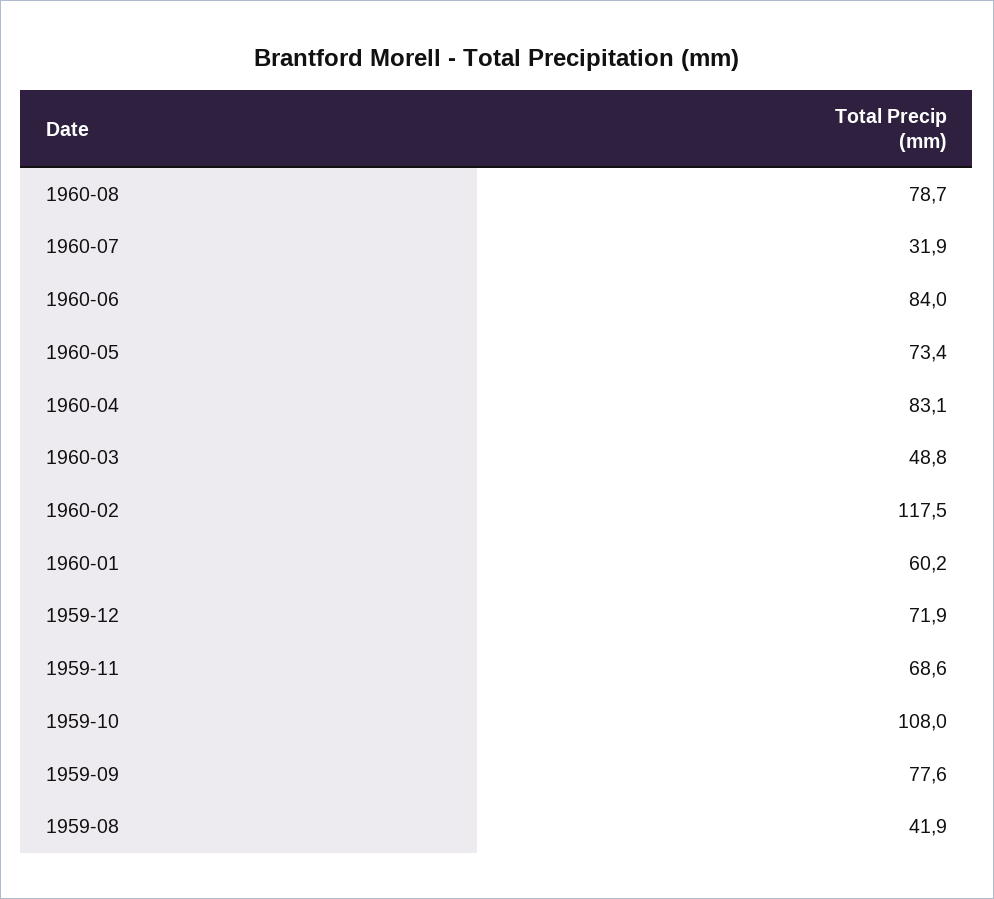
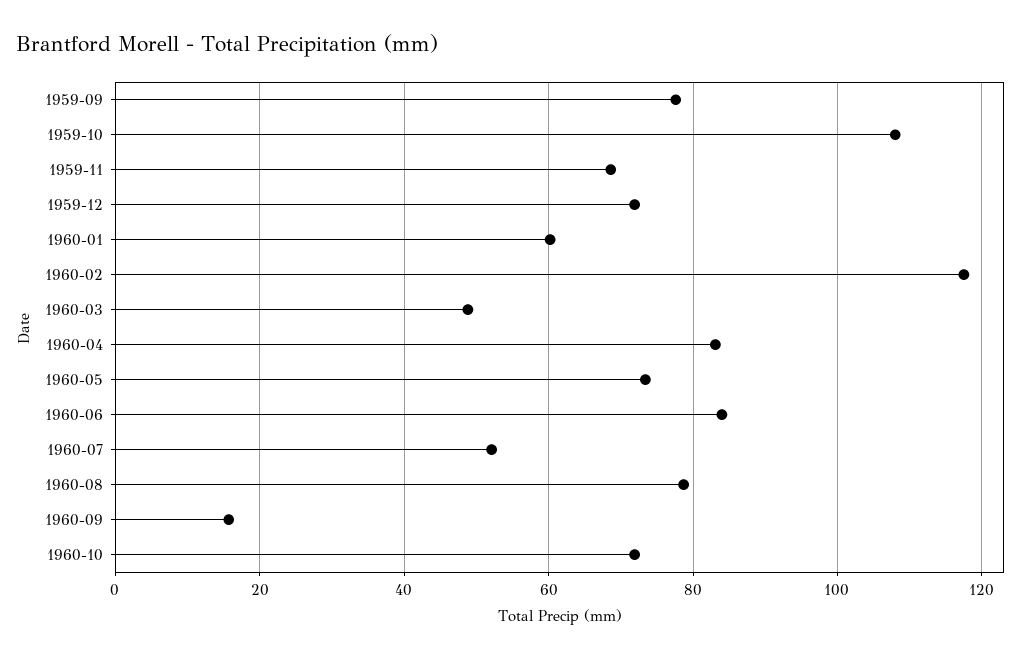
1960-07: 31.9 -> 52
1959-08: 41.9 -> none
1960-09: none -> 16
1960-10: none -> 72

